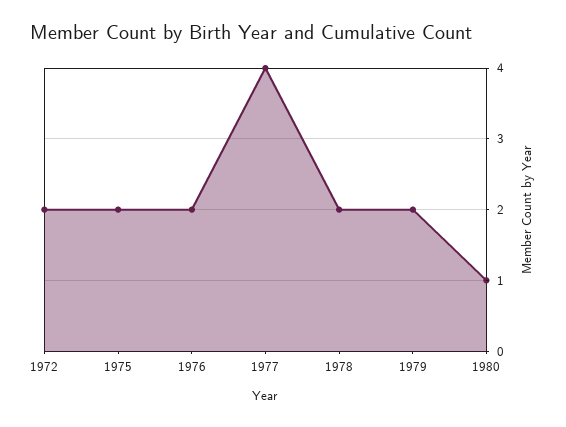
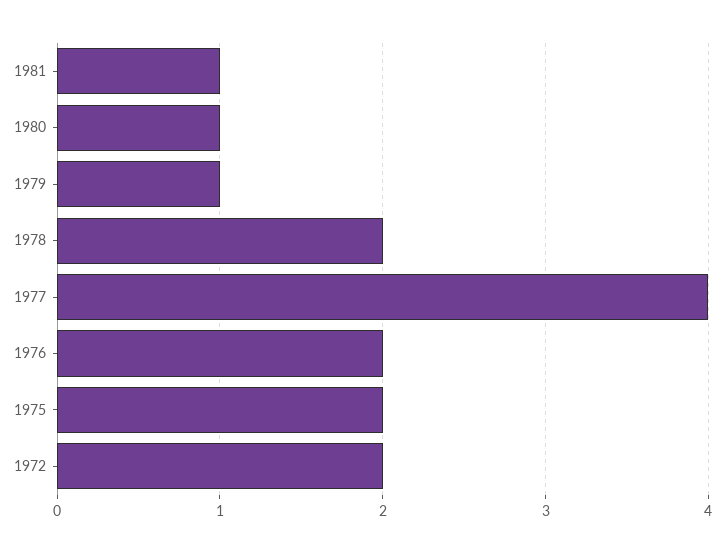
1979: 2 -> 1
1981: none -> 1

